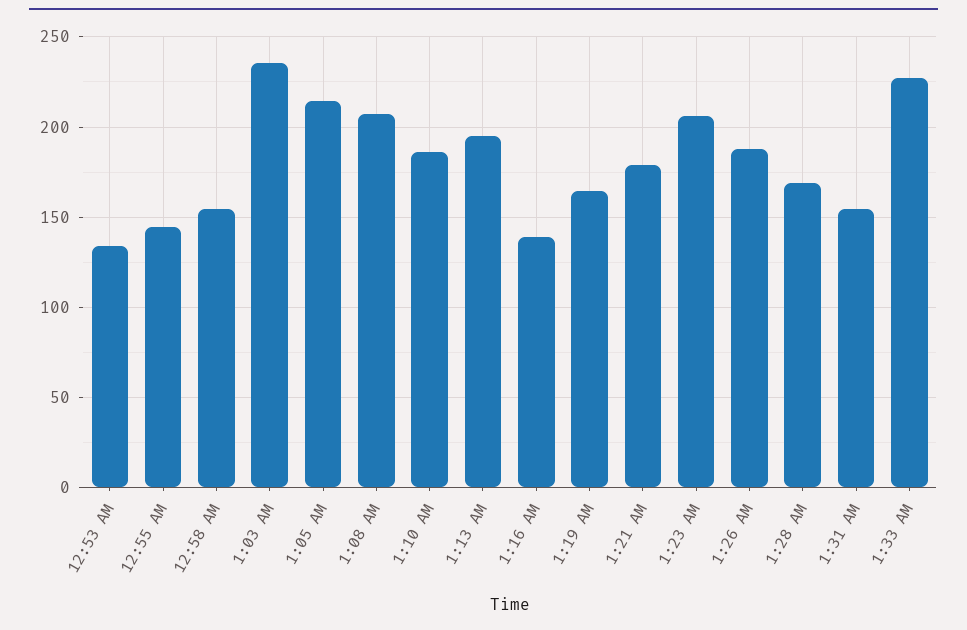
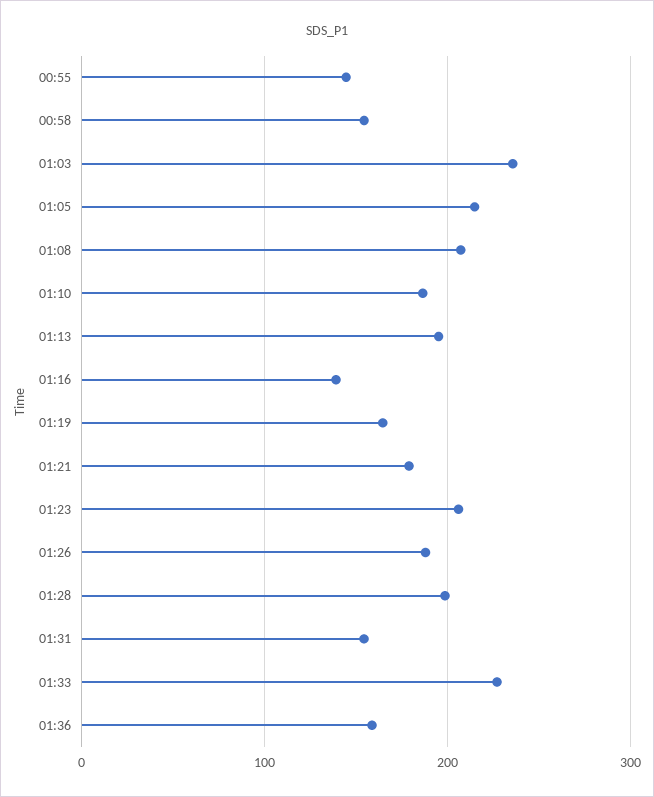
12:53 AM: 135 -> none
1:28 AM: 170 -> 200
01:36: none -> 160

